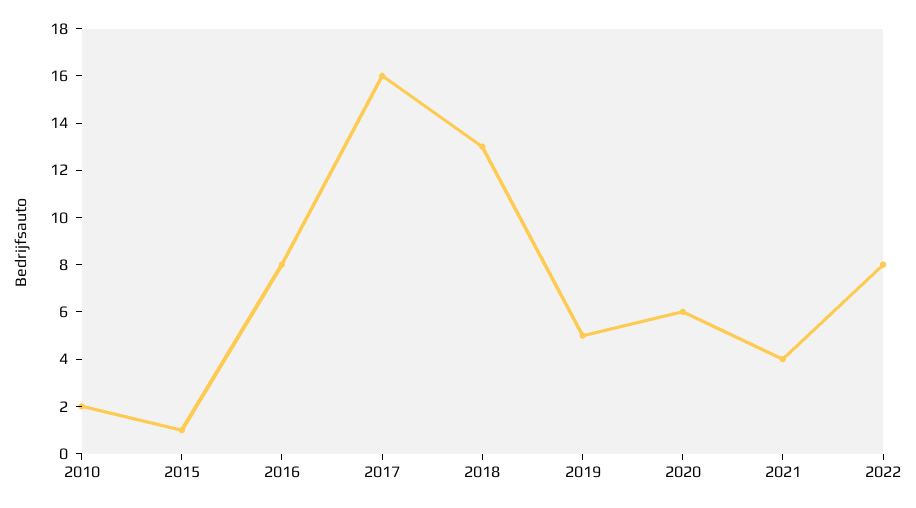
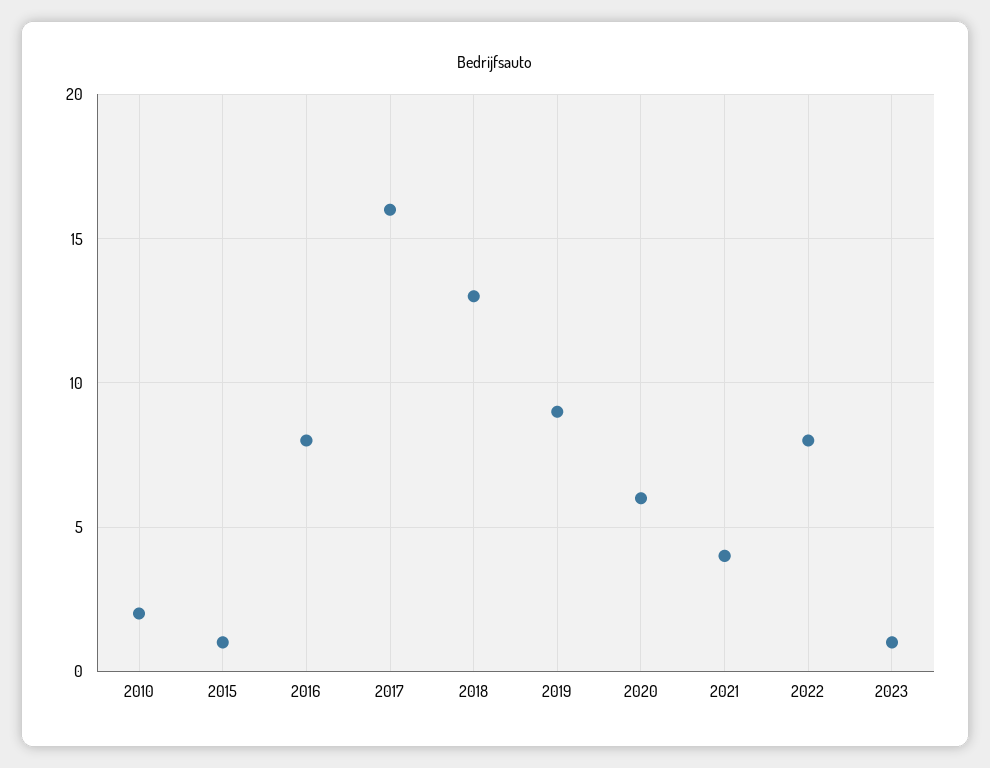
2019: 5 -> 9
2023: none -> 1

